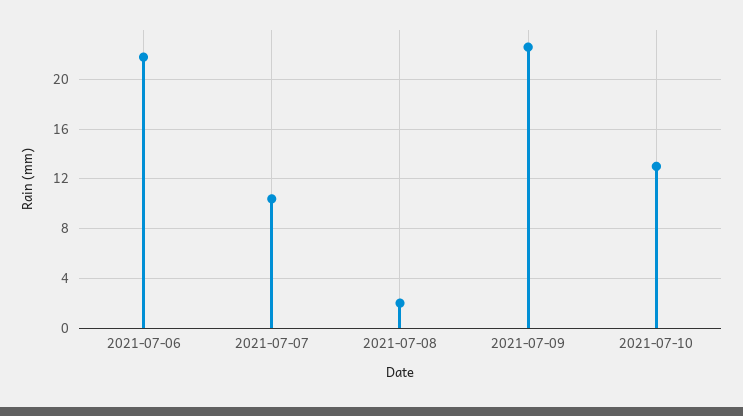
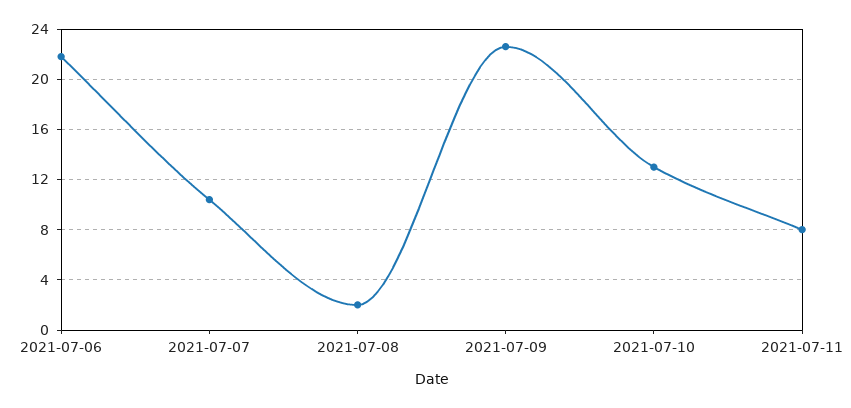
2021-07-11: none -> 8

